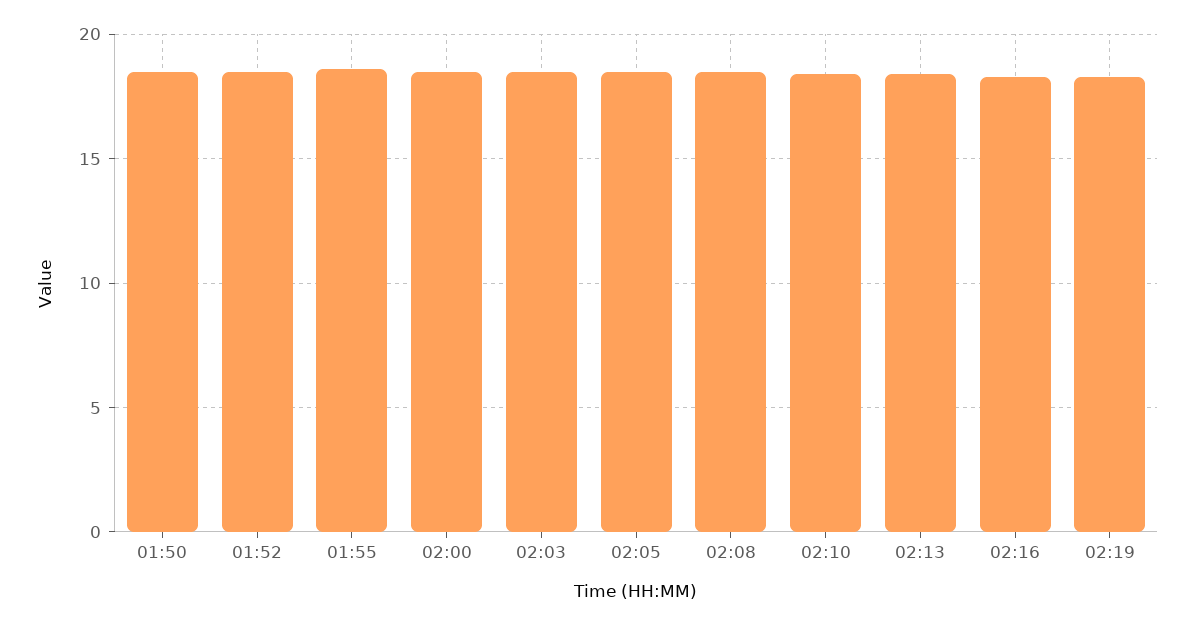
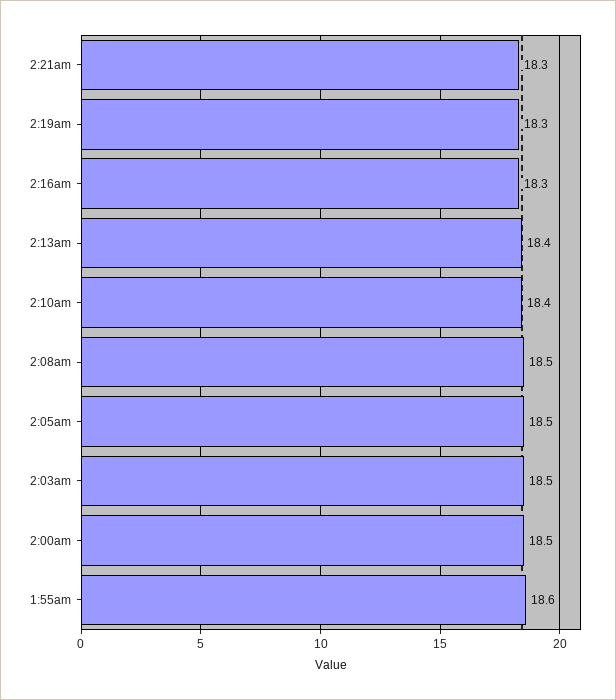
01:50: 18.5 -> none
01:52: 18.5 -> none
2:21am: none -> 18.3

